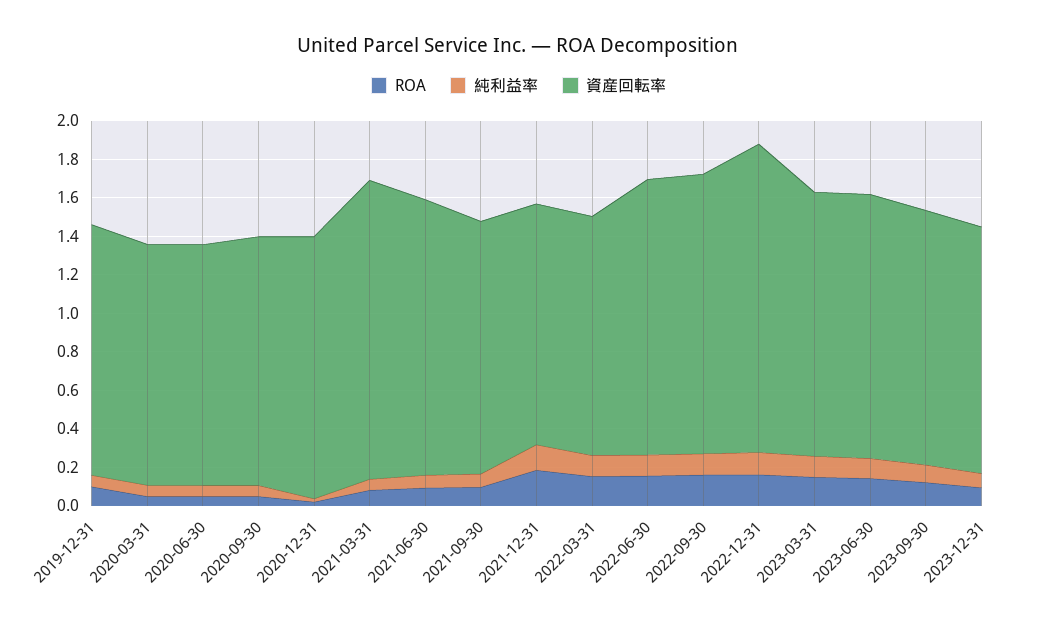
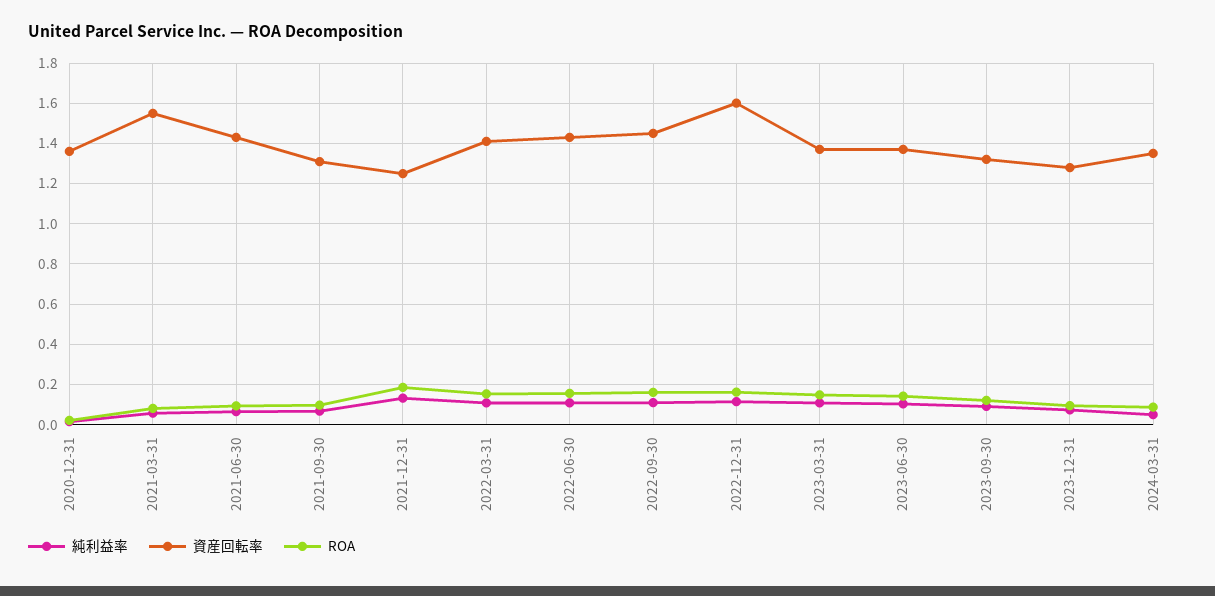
ROA, 2019-12-31: 0.1 -> none
純利益率, 2019-12-31: 0.05 -> none
資産回転率, 2019-12-31: 1.3 -> none
ROA, 2020-03-31: 0.05 -> none
純利益率, 2020-03-31: 0.05 -> none
資産回転率, 2020-03-31: 1.25 -> none
ROA, 2020-06-30: 0.05 -> none
純利益率, 2020-06-30: 0.05 -> none
資産回転率, 2020-06-30: 1.25 -> none
ROA, 2020-09-30: 0.05 -> none
純利益率, 2020-09-30: 0.05 -> none
資産回転率, 2020-09-30: 1.3 -> none
資産回転率, 2022-03-31: 1.25 -> 1.4
純利益率, 2024-03-31: none -> 0.05
資産回転率, 2024-03-31: none -> 1.35
ROA, 2024-03-31: none -> 0.1

